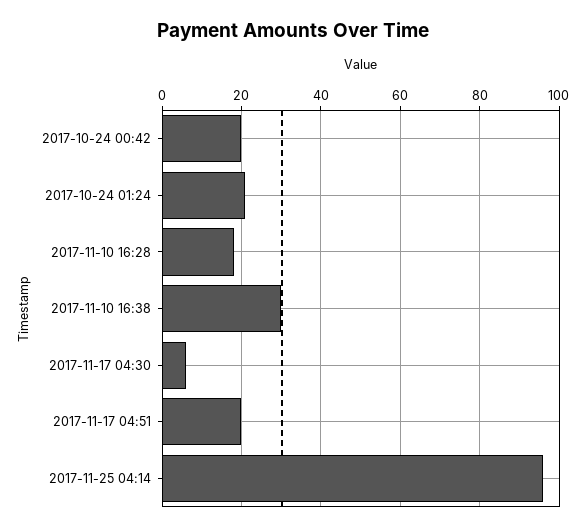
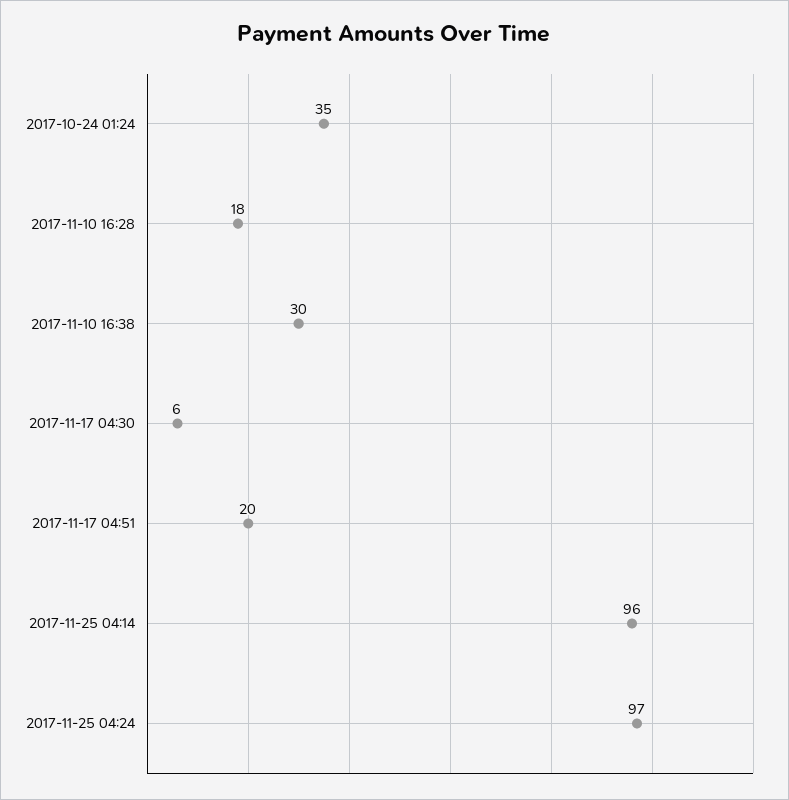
2017-10-24 00:42: 20 -> none
2017-10-24 01:24: 20 -> 35
2017-11-25 04:24: none -> 97

